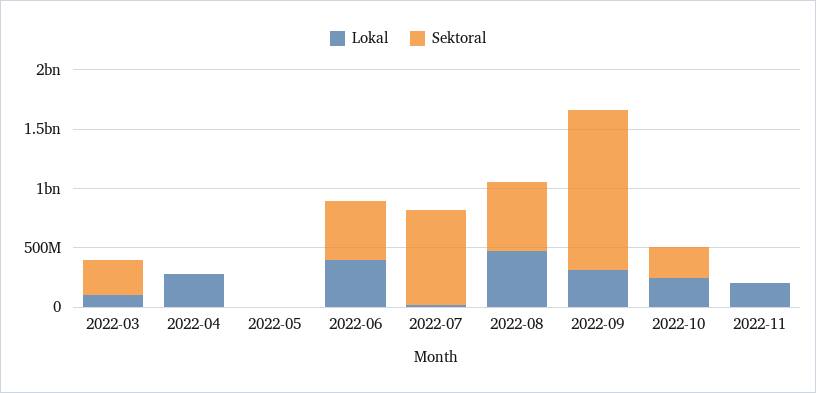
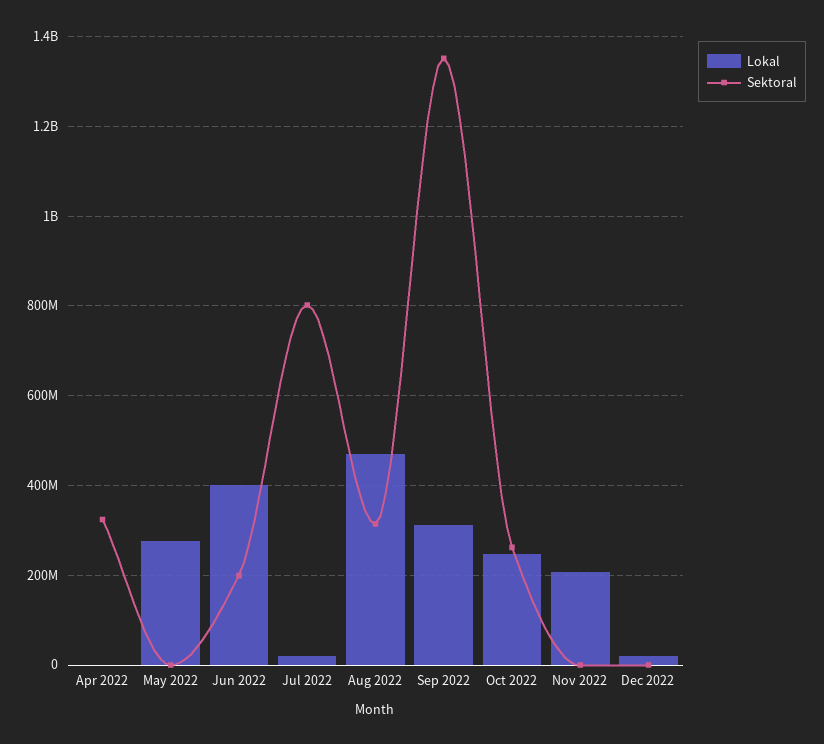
Lokal, 2022-03: 100000000 -> none
Sektoral, 2022-03: 300000000 -> none
Lokal, 2022-04: 300000000 -> 0
Sektoral, 2022-04: 0 -> 320000000
Lokal, 2022-05: 0 -> 280000000
Sektoral, 2022-06: 500000000 -> 200000000
Sektoral, 2022-08: 600000000 -> 320000000
Lokal, Dec 2022: none -> 20000000
Sektoral, Dec 2022: none -> 0

